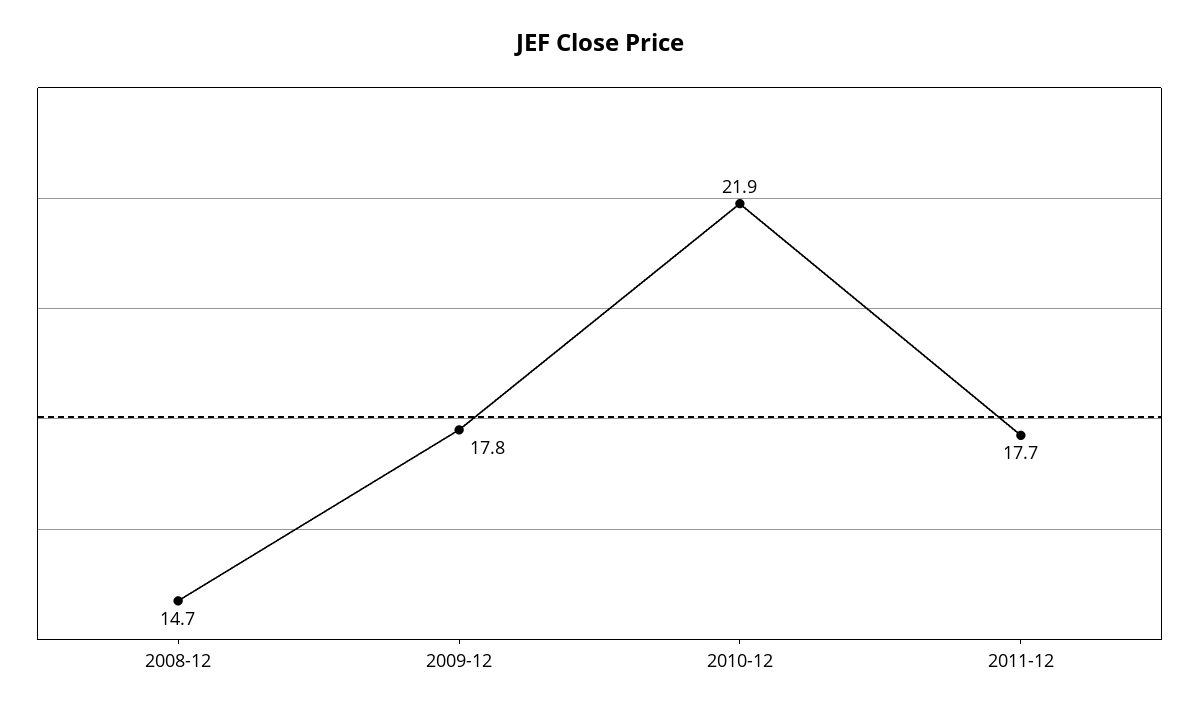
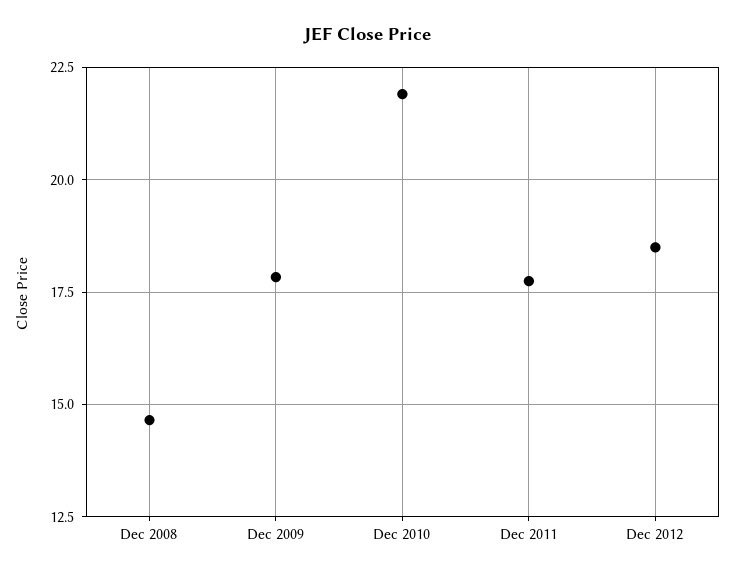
Dec 2012: none -> 18.5

